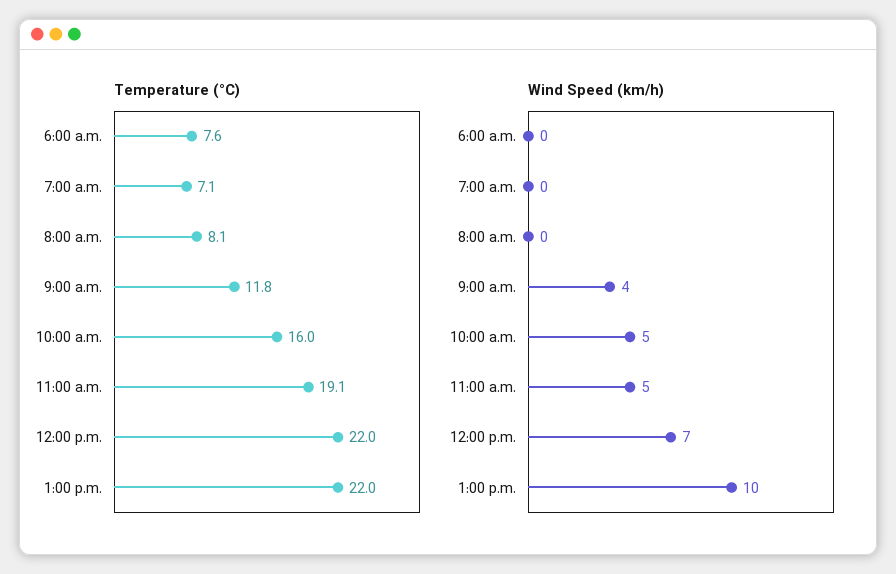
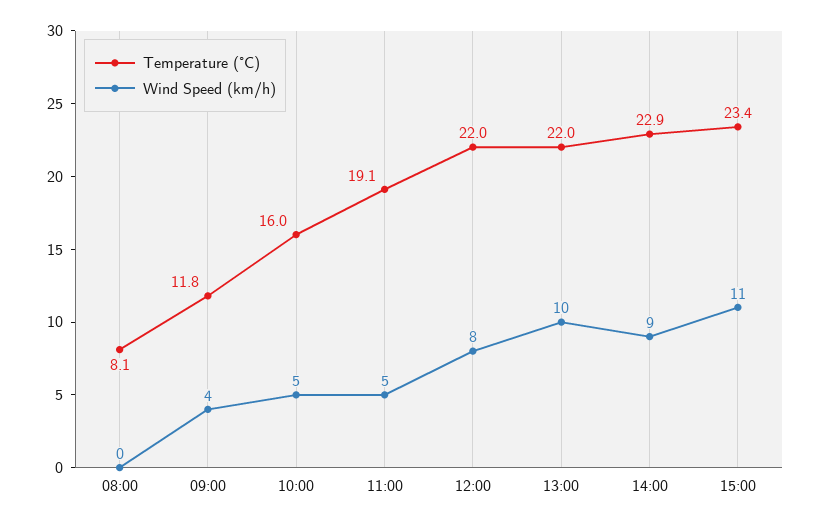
Temperature (°C), 6:00 a.m.: 7.6 -> none
Temperature (°C), 7:00 a.m.: 7.1 -> none
Wind Speed (km/h), 6:00 a.m.: 0 -> none
Wind Speed (km/h), 7:00 a.m.: 0 -> none
Wind Speed (km/h), 12:00 p.m.: 7 -> 8
Temperature (°C), 14:00: none -> 22.9
Wind Speed (km/h), 14:00: none -> 9
Temperature (°C), 15:00: none -> 23.4
Wind Speed (km/h), 15:00: none -> 11

